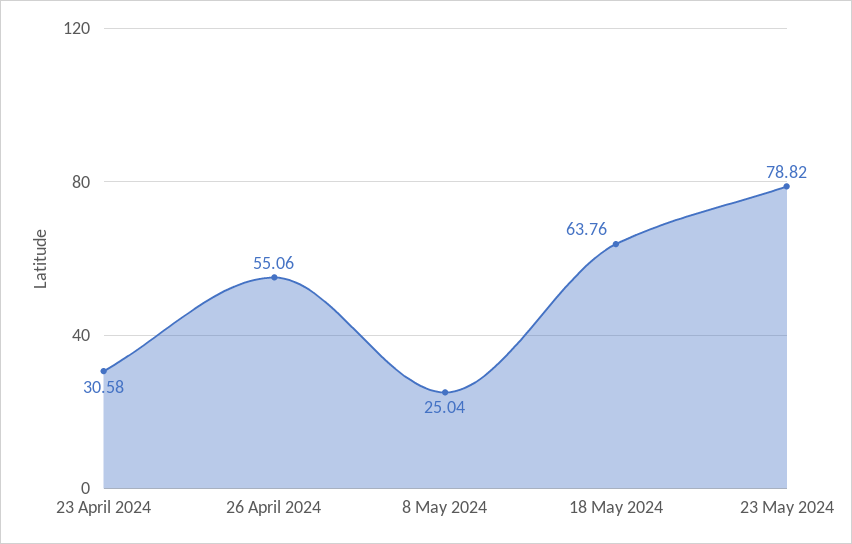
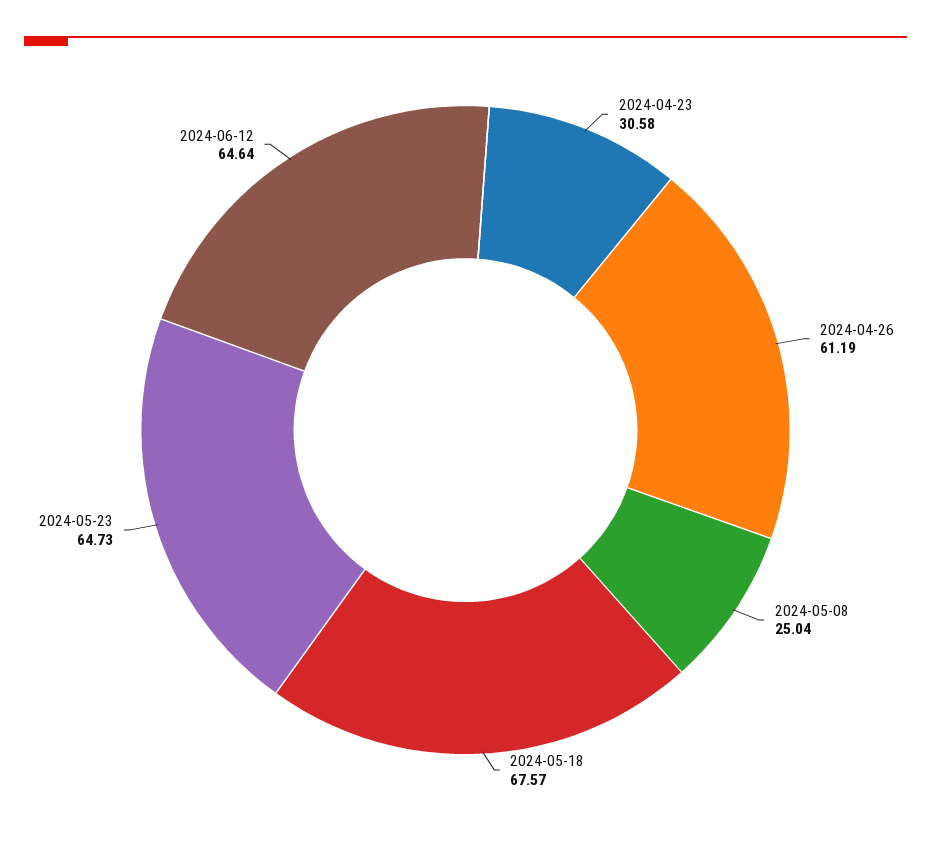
26 April 2024: 55.06 -> 61.19
18 May 2024: 63.76 -> 67.57
23 May 2024: 78.82 -> 64.73
2024-06-12: none -> 64.64

